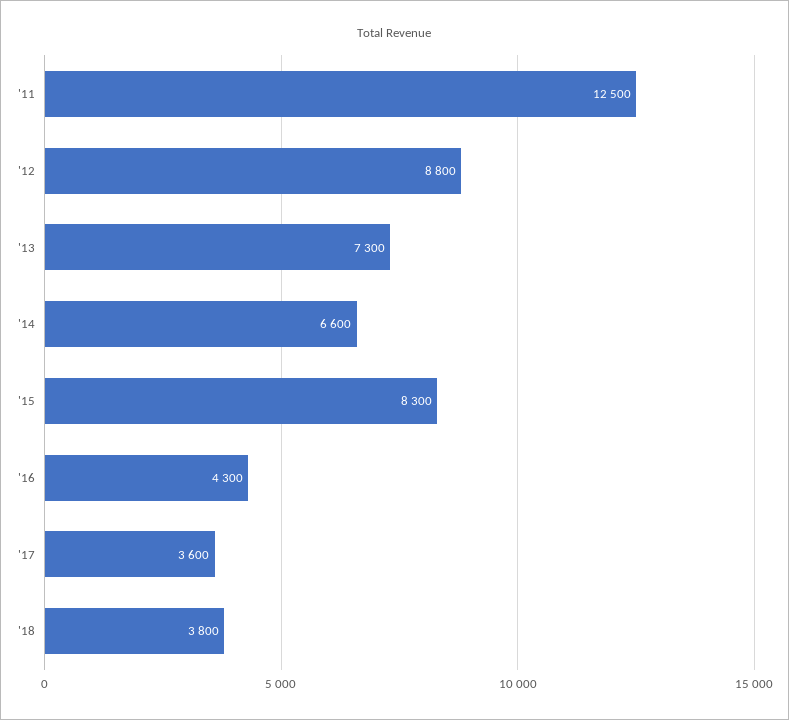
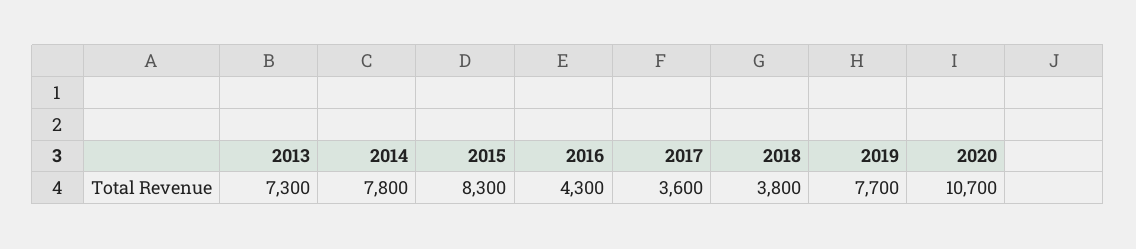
'11: 12500 -> none
'12: 8800 -> none
'14: 6600 -> 7800
2019: none -> 7700
2020: none -> 10700

